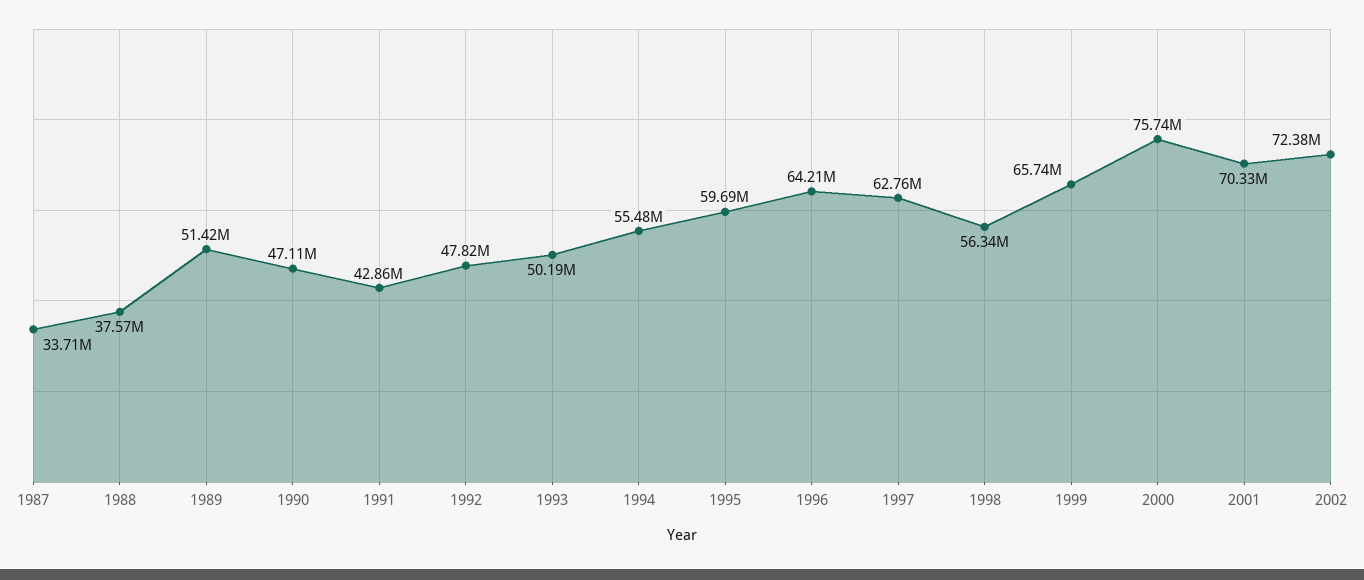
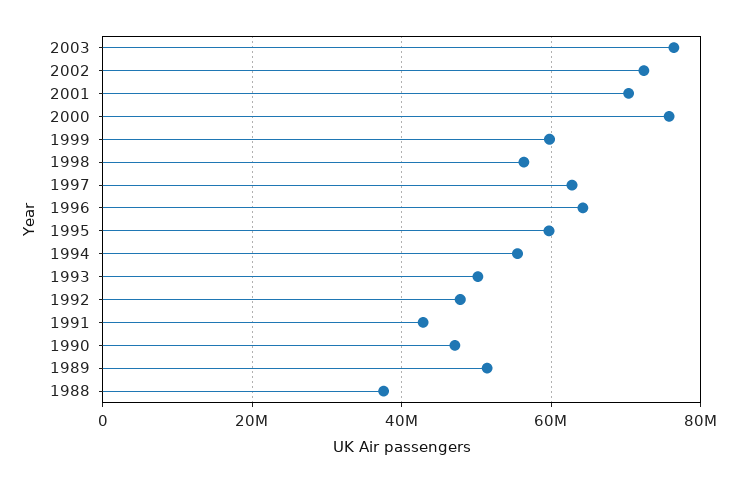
1987: 33710000 -> none
1999: 65740000 -> 60000000
2003: none -> 76000000

